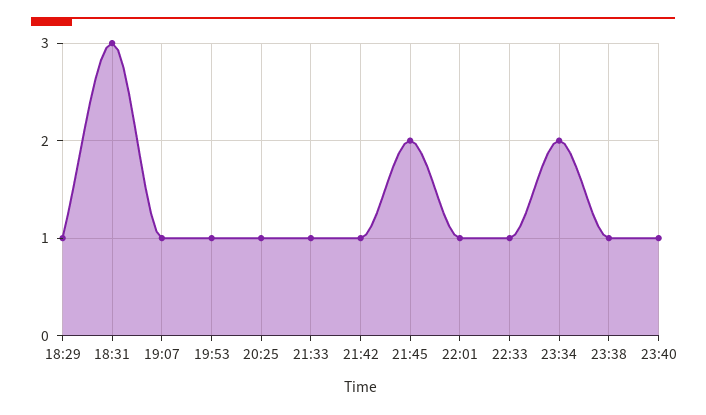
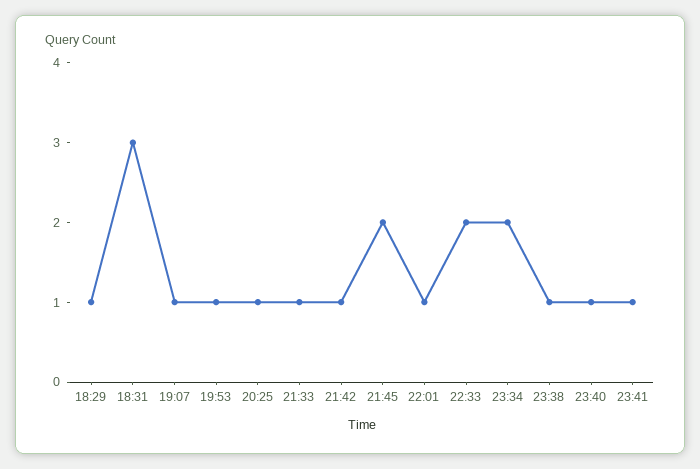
22:33: 1 -> 2
23:41: none -> 1

